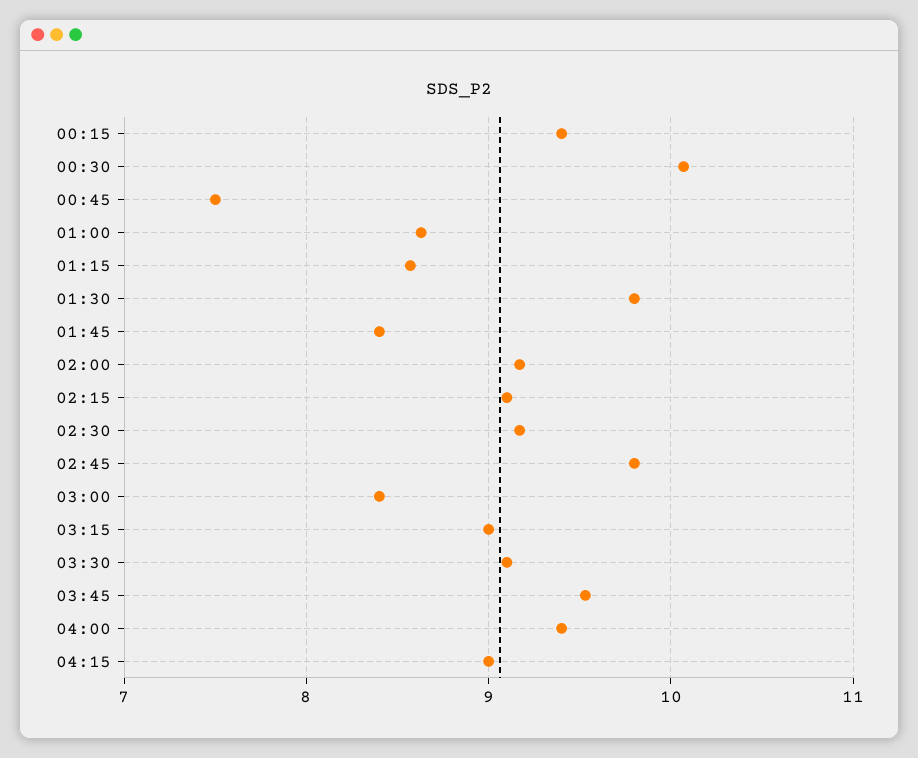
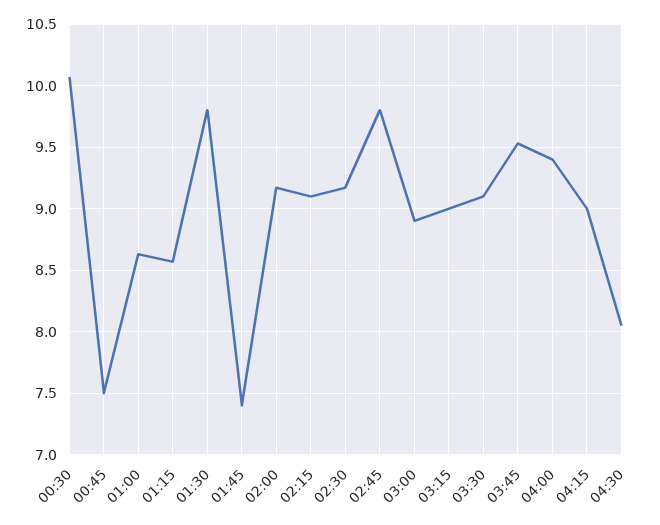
00:15: 9.4 -> none
01:45: 8.4 -> 7.4
03:00: 8.4 -> 8.9
04:30: none -> 8.05

